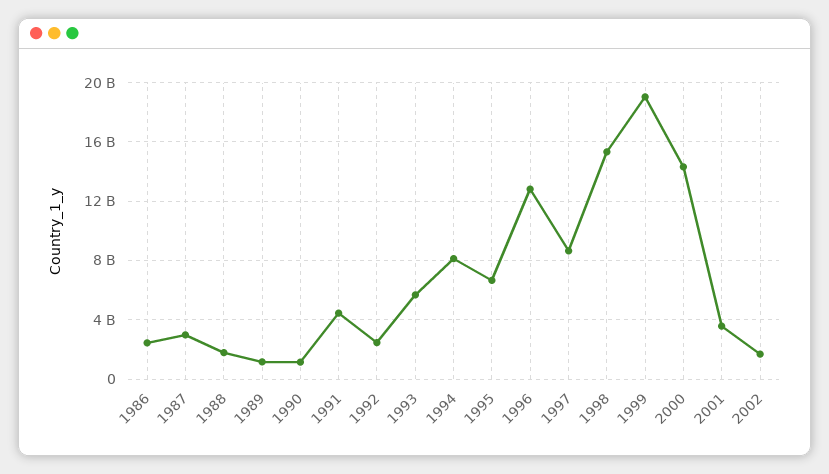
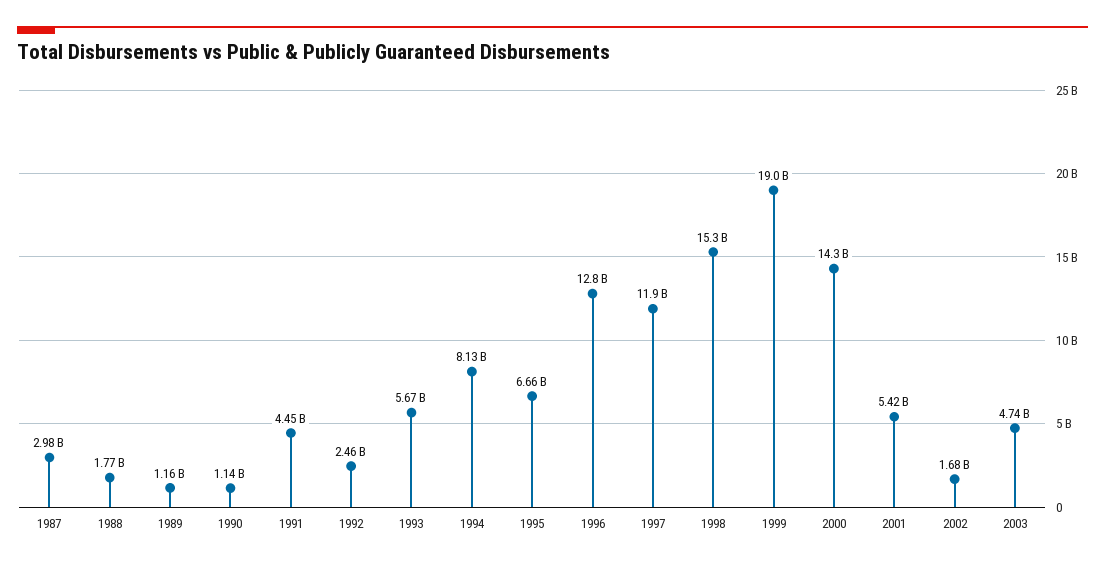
1986: 2500000000 -> none
1997: 8500000000 -> 11900000000
2001: 3500000000 -> 5420000000
2003: none -> 4740000000

